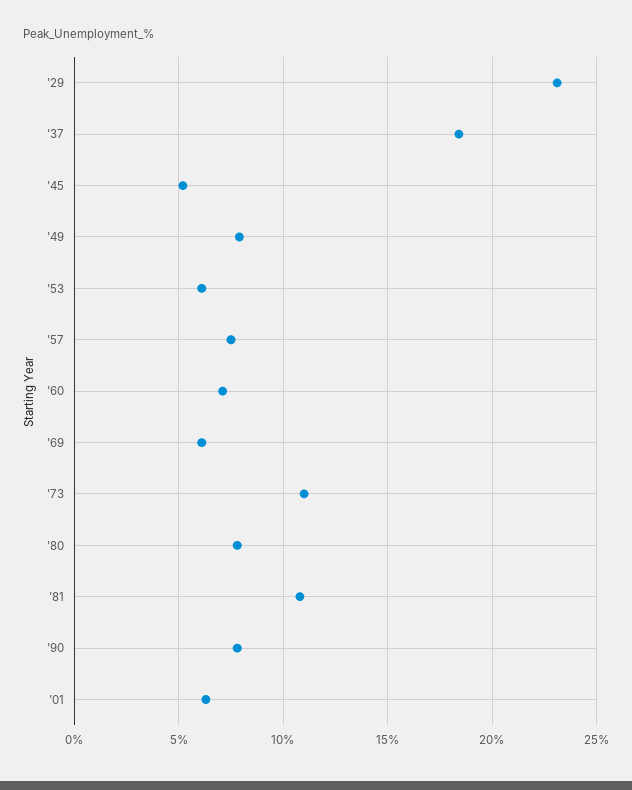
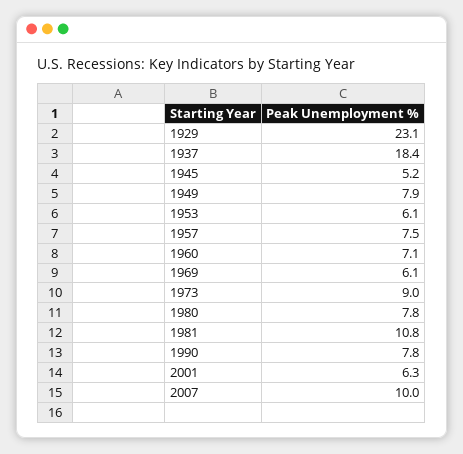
'73: 11 -> 9
2007: none -> 10

